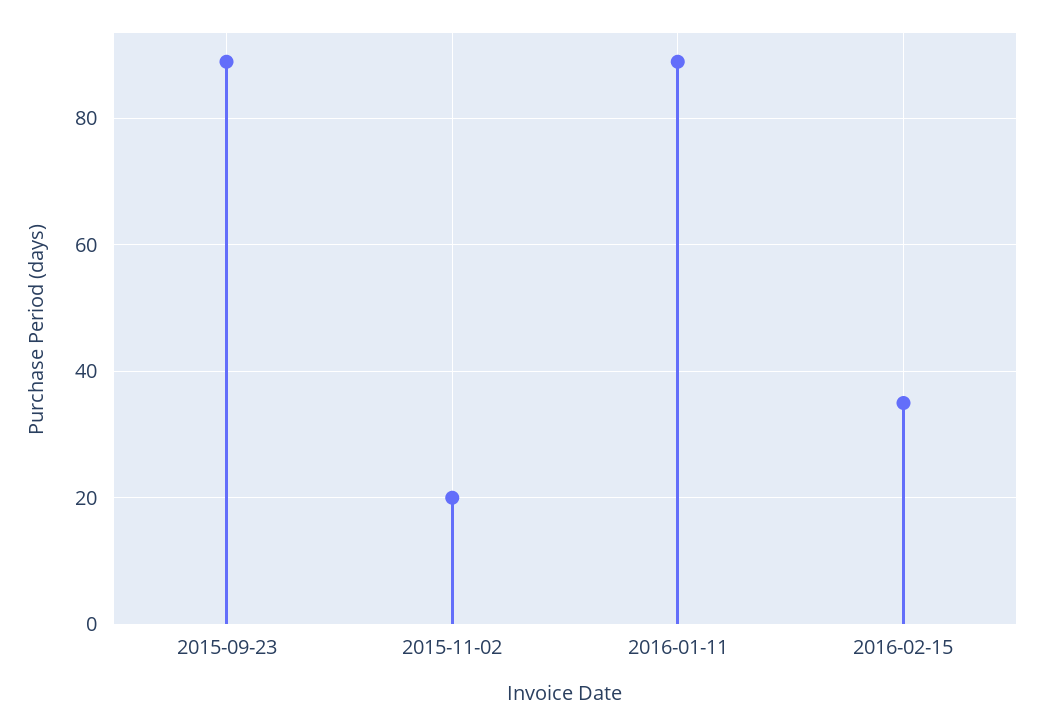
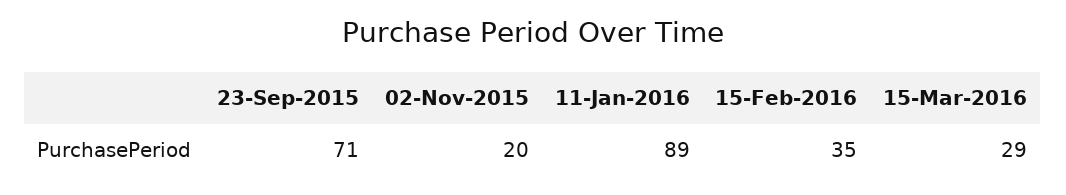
2015-09-23: 90 -> 71
15-Mar-2016: none -> 29

